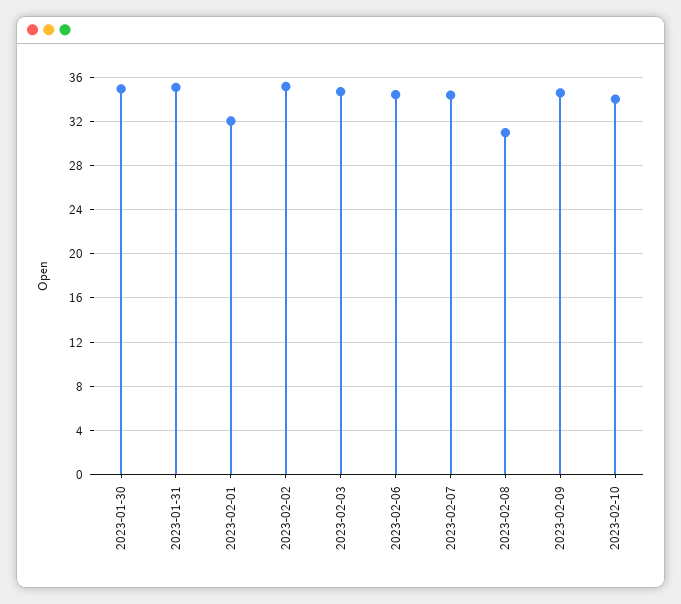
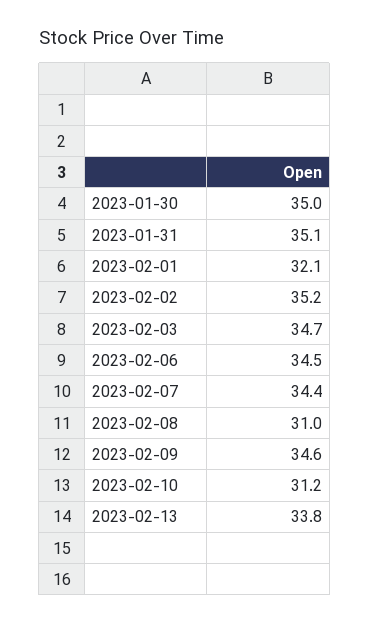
2023-02-10: 34 -> 31.2
2023-02-13: none -> 33.8

